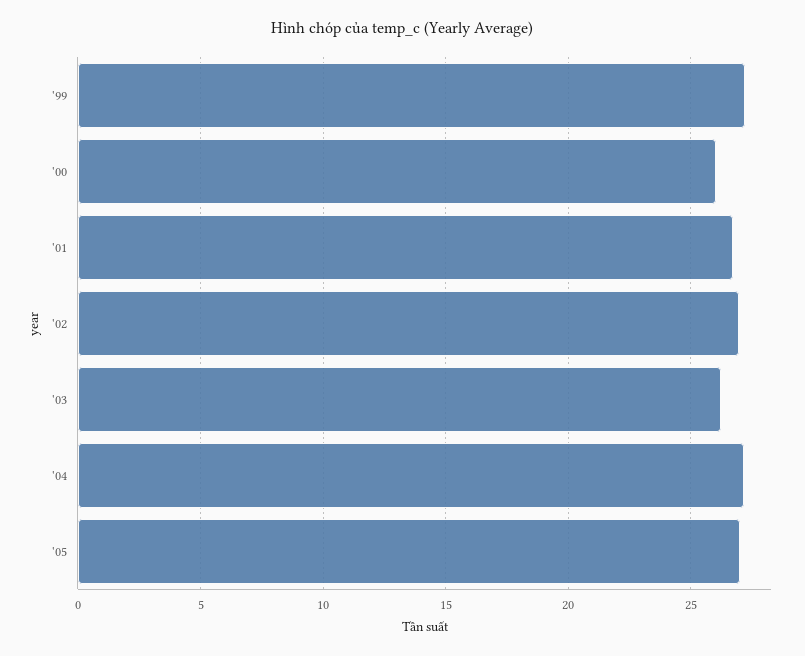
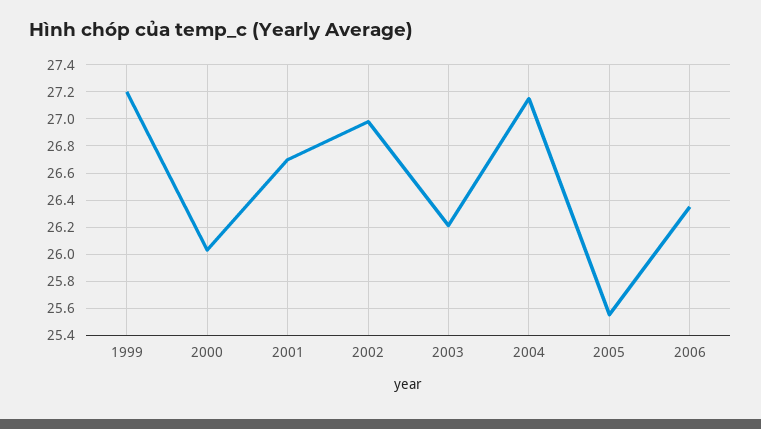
'05: 27 -> 25.55
2006: none -> 26.35

